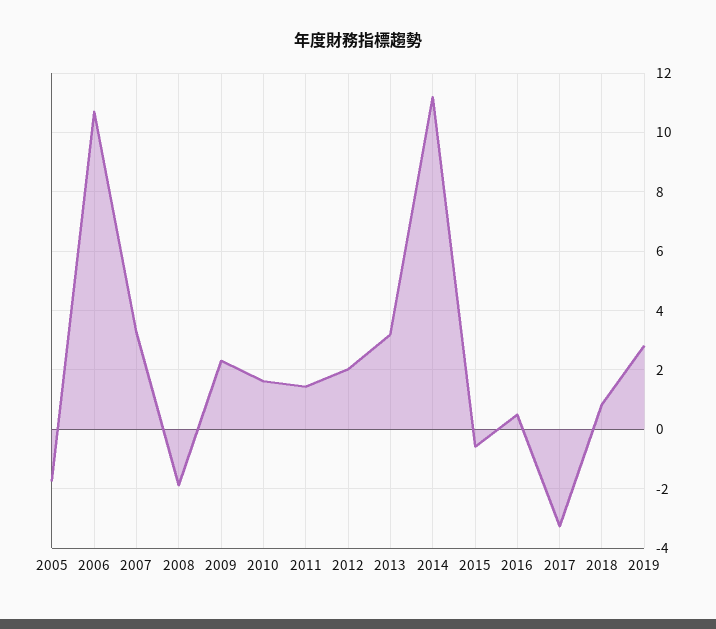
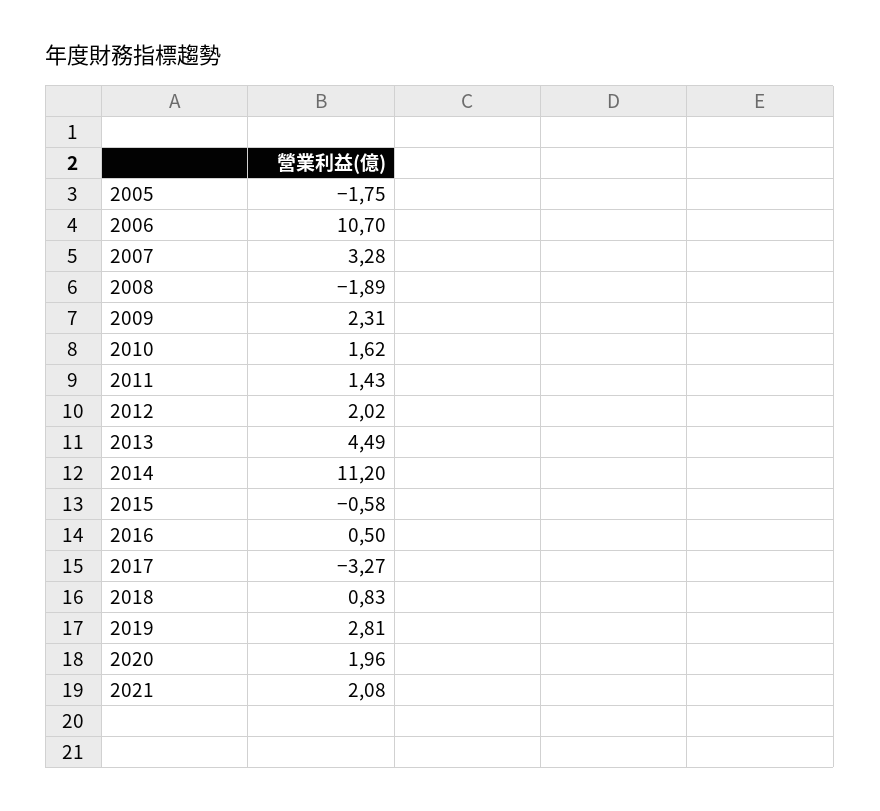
2013: 3.25 -> 4.49
2020: none -> 1.96
2021: none -> 2.08

